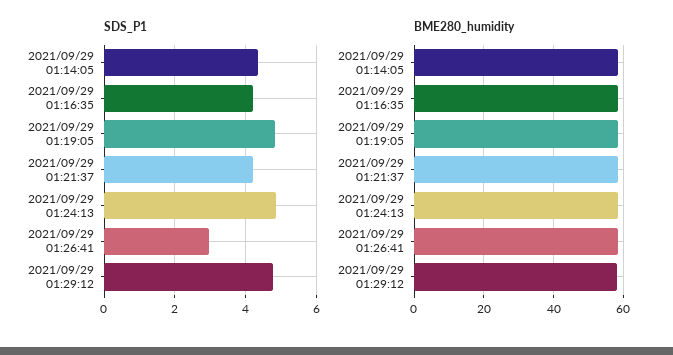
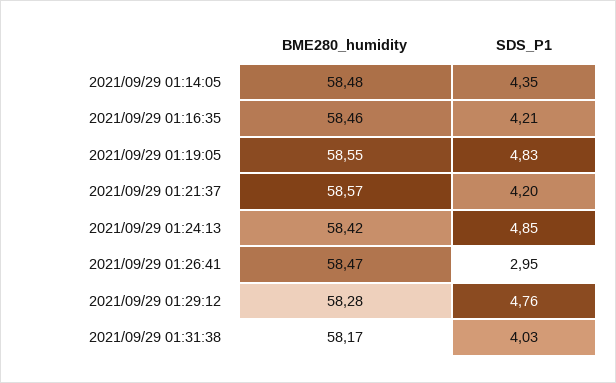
BME280_humidity, 2021/09/29 01:31:38: none -> 58.17
SDS_P1, 2021/09/29 01:31:38: none -> 4.03

